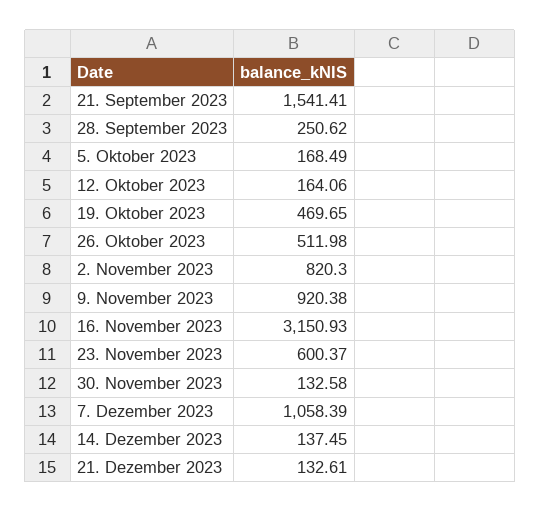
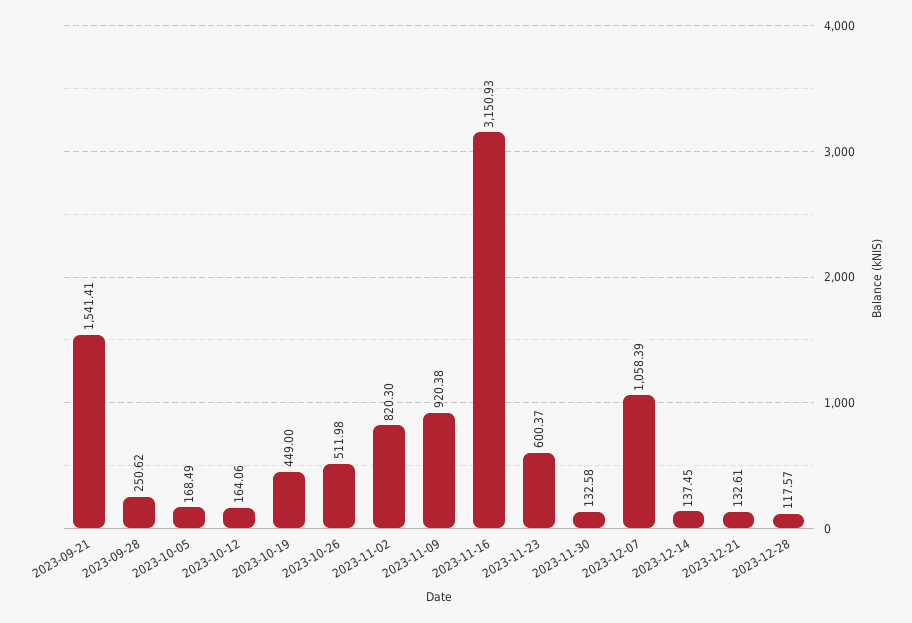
19. Oktober 2023: 469.65 -> 449
2023-12-28: none -> 117.57

